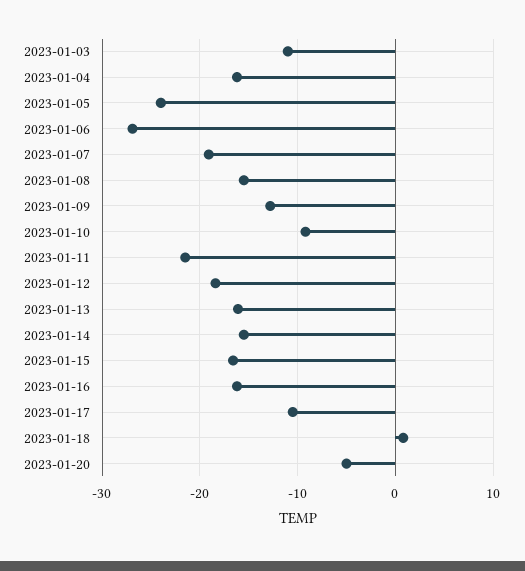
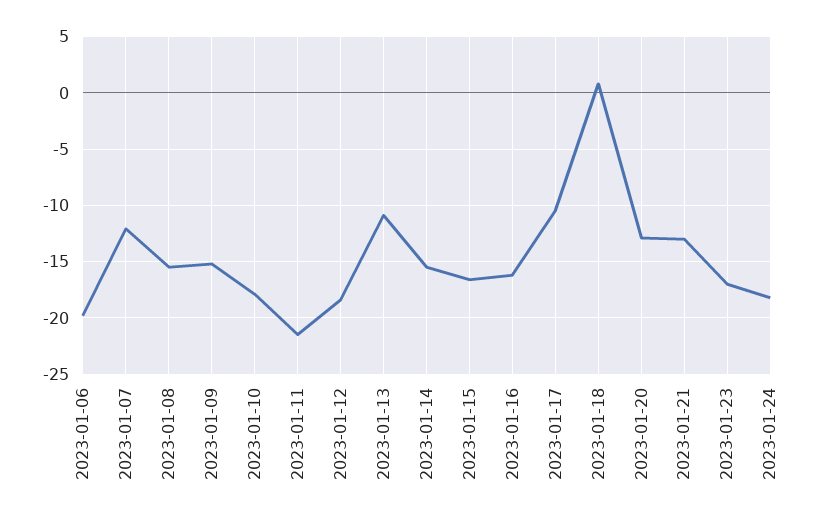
2023-01-03: -11 -> none
2023-01-04: -16 -> none
2023-01-05: -24 -> none
2023-01-06: -27 -> -20
2023-01-07: -19 -> -12
2023-01-09: -13 -> -15
2023-01-10: -9 -> -18
2023-01-13: -16 -> -11
2023-01-20: -5 -> -13
2023-01-21: none -> -13
2023-01-23: none -> -17
2023-01-24: none -> -18

